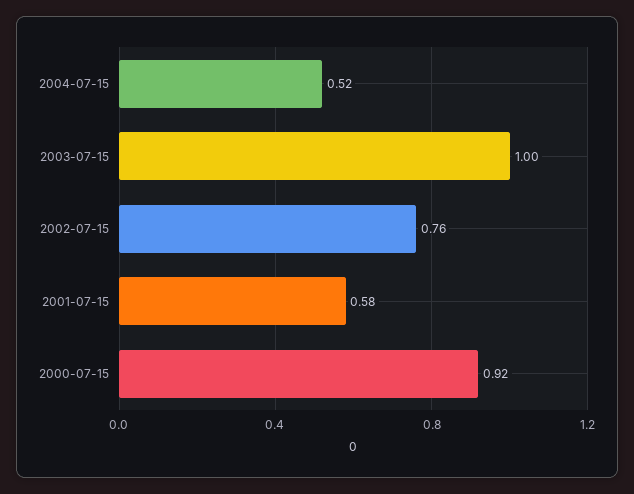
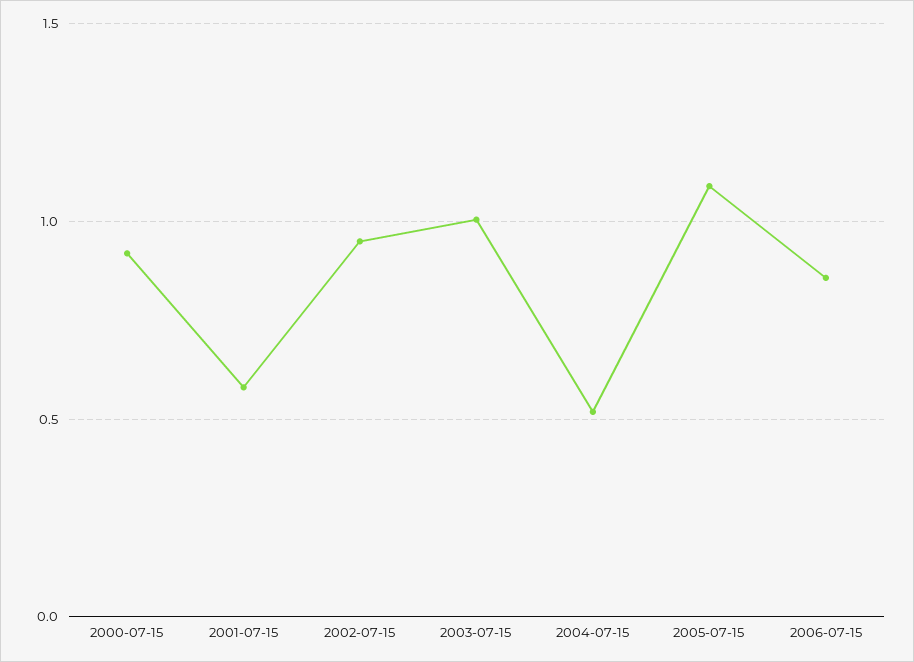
2002-07-15: 0.76 -> 0.95
2005-07-15: none -> 1.1
2006-07-15: none -> 0.85

